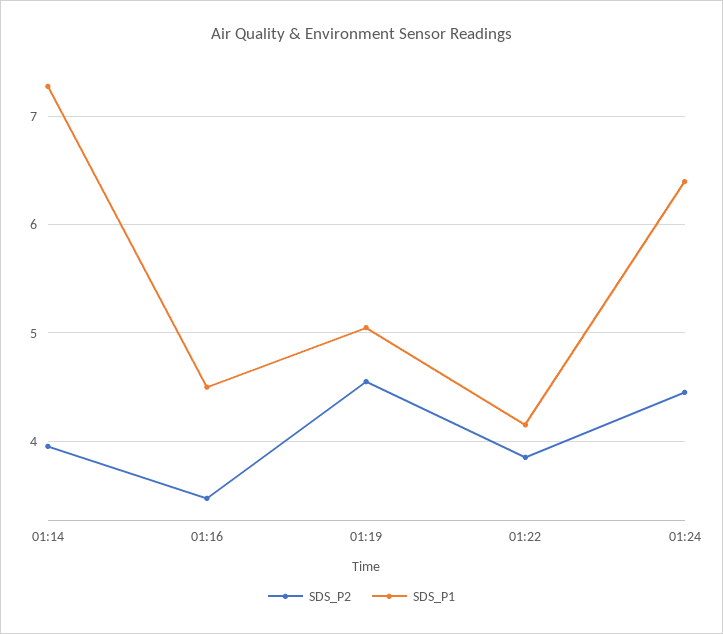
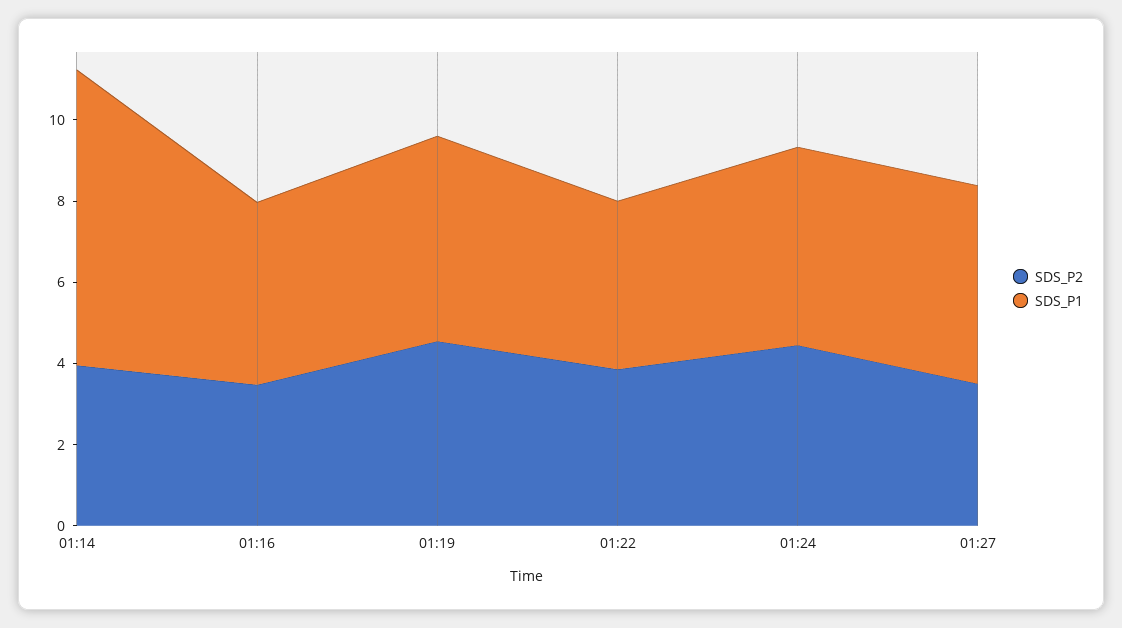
SDS_P1, 01:24: 6.4 -> 5
SDS_P2, 01:27: none -> 3.5
SDS_P1, 01:27: none -> 5

